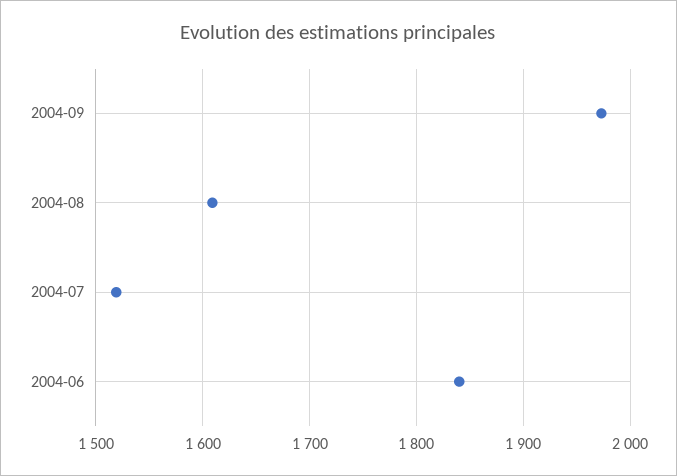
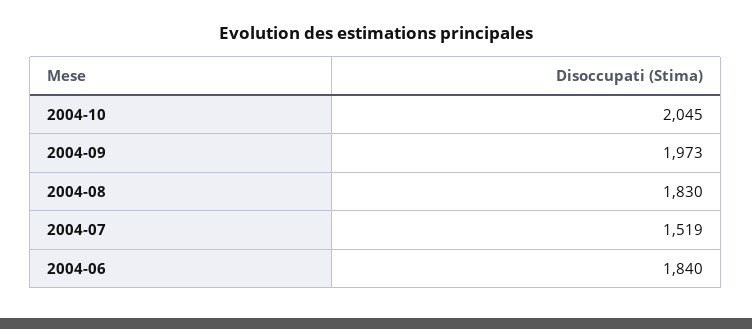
2004-08: 1610 -> 1830
2004-10: none -> 2045

